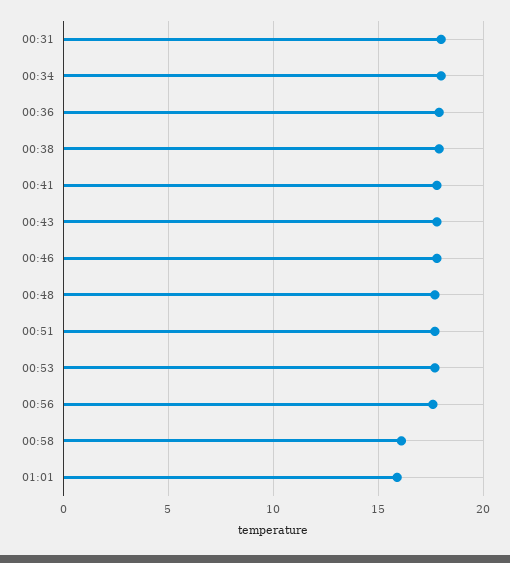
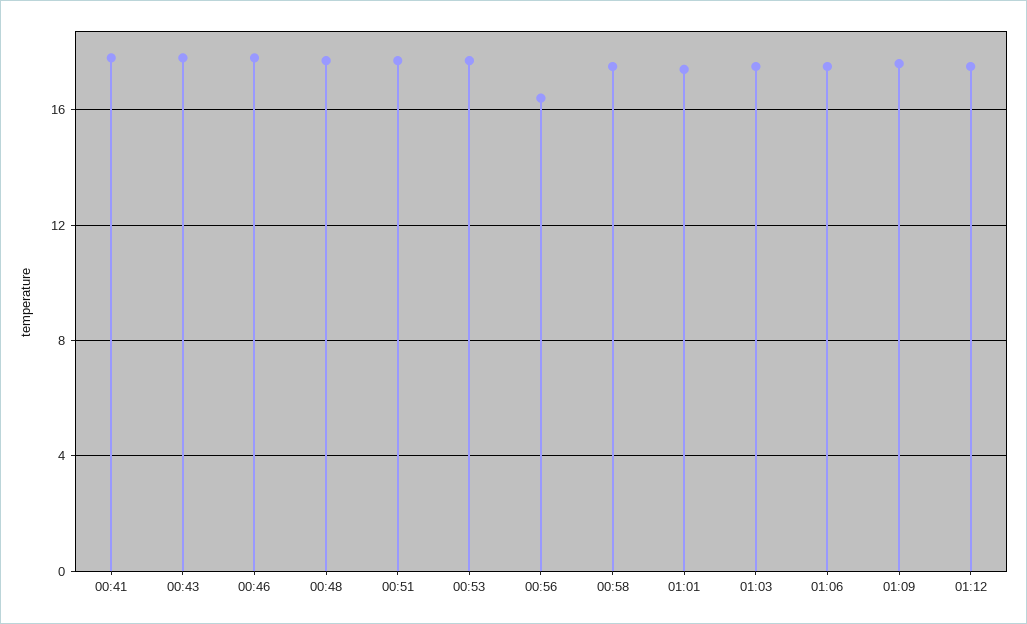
00:31: 18 -> none
00:34: 18 -> none
00:36: 18 -> none
00:38: 18 -> none
00:56: 17.5 -> 16.5
00:58: 16 -> 17.5
01:01: 16 -> 17.5
01:03: none -> 17.5
01:06: none -> 17.5
01:09: none -> 17.5
01:12: none -> 17.5

